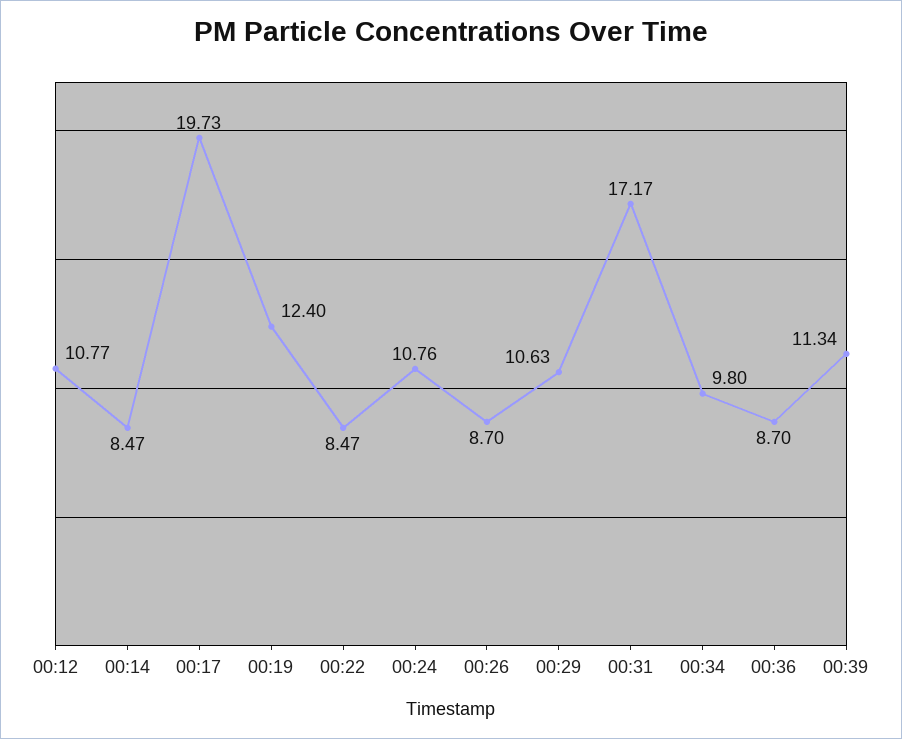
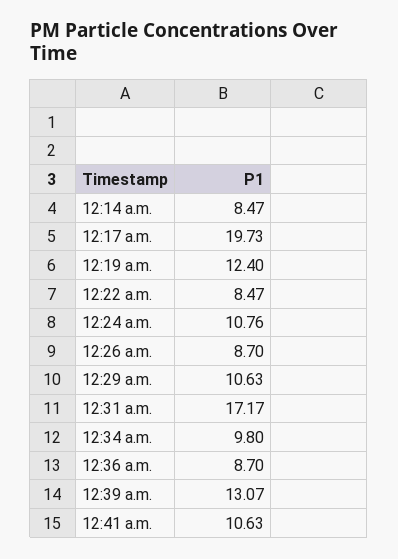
00:12: 10.77 -> none
00:39: 11.34 -> 13.07
12:41 a.m.: none -> 10.63

